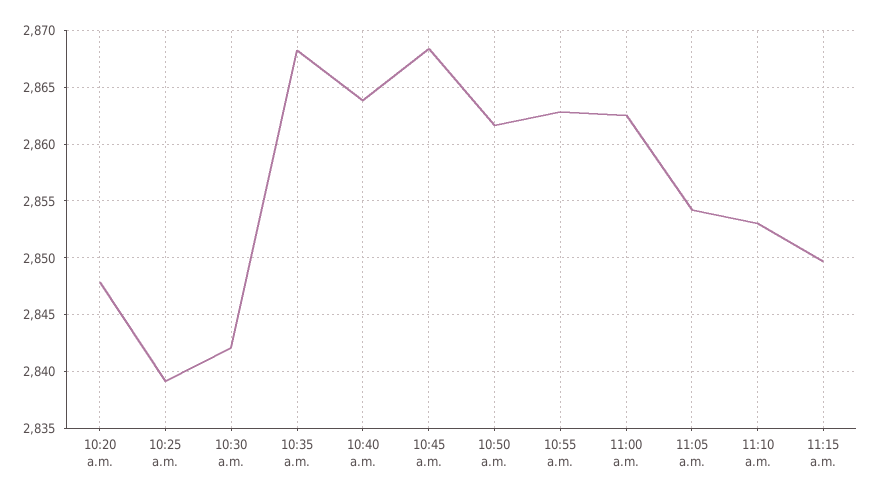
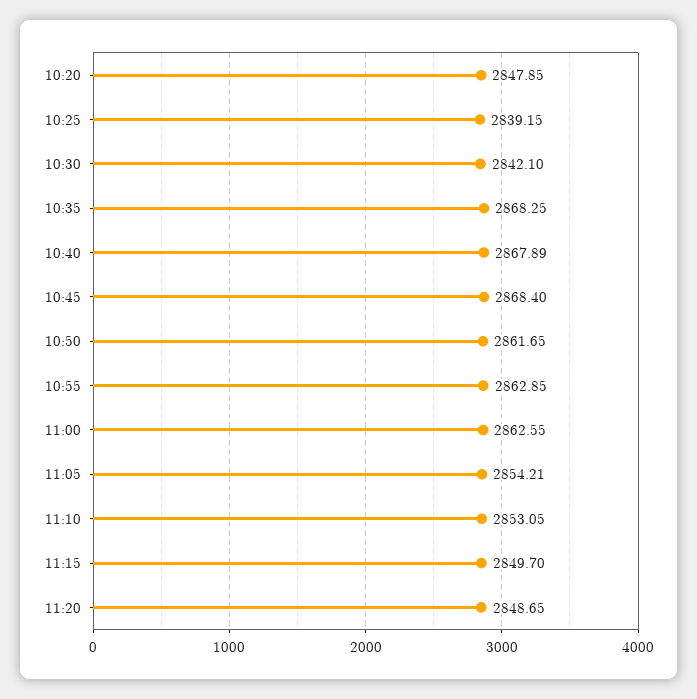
10:40 a.m.: 2864 -> 2867.89
11:20: none -> 2848.65

